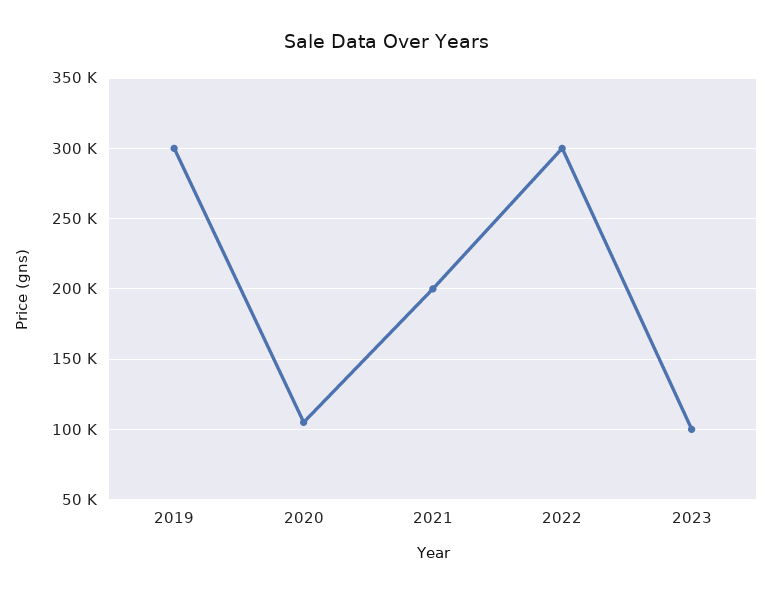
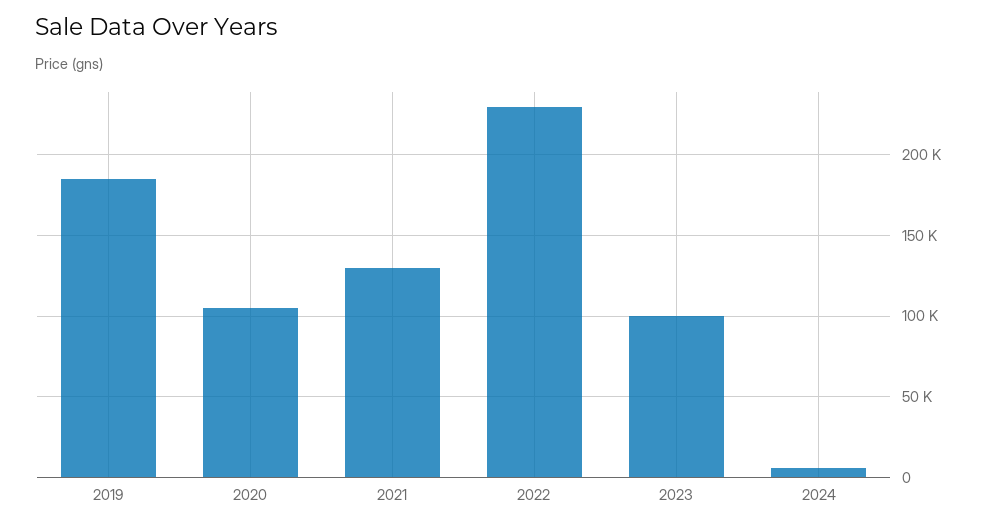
2019: 300000 -> 185000
2021: 200000 -> 130000
2022: 300000 -> 230000
2024: none -> 5000

